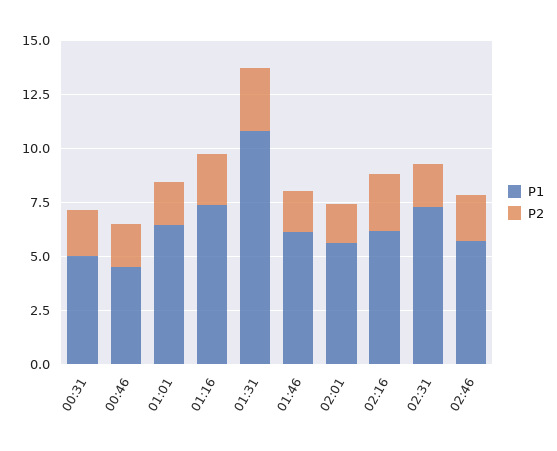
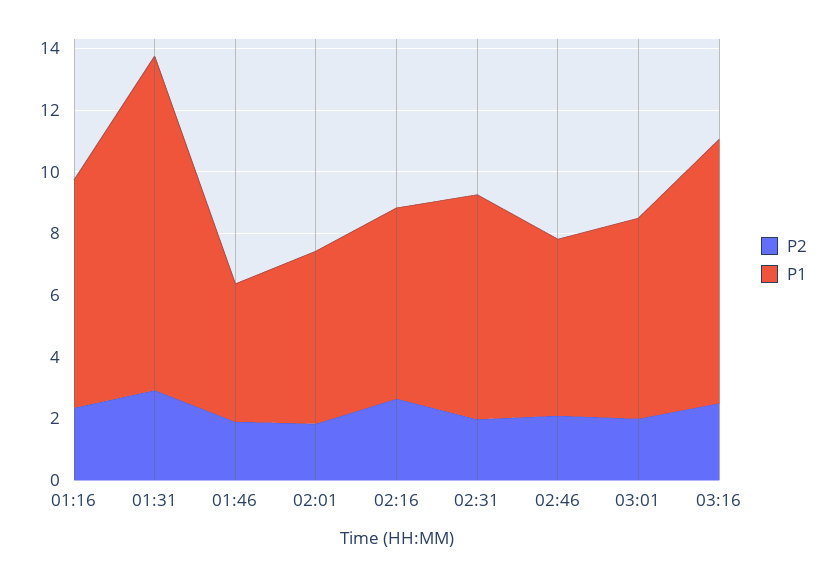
P1, 00:31: 5 -> none
P2, 00:31: 2 -> none
P1, 00:46: 4.5 -> none
P2, 00:46: 2 -> none
P1, 01:01: 6.5 -> none
P2, 01:01: 2 -> none
P1, 01:46: 6 -> 4.5
P2, 03:01: none -> 2
P1, 03:01: none -> 6.5
P2, 03:16: none -> 2.5
P1, 03:16: none -> 8.5

